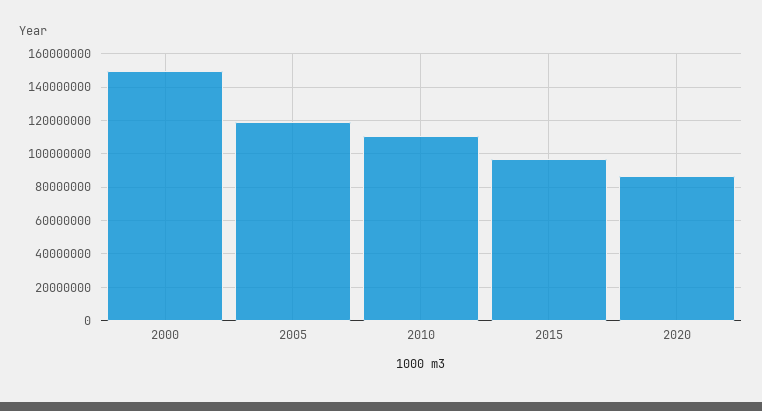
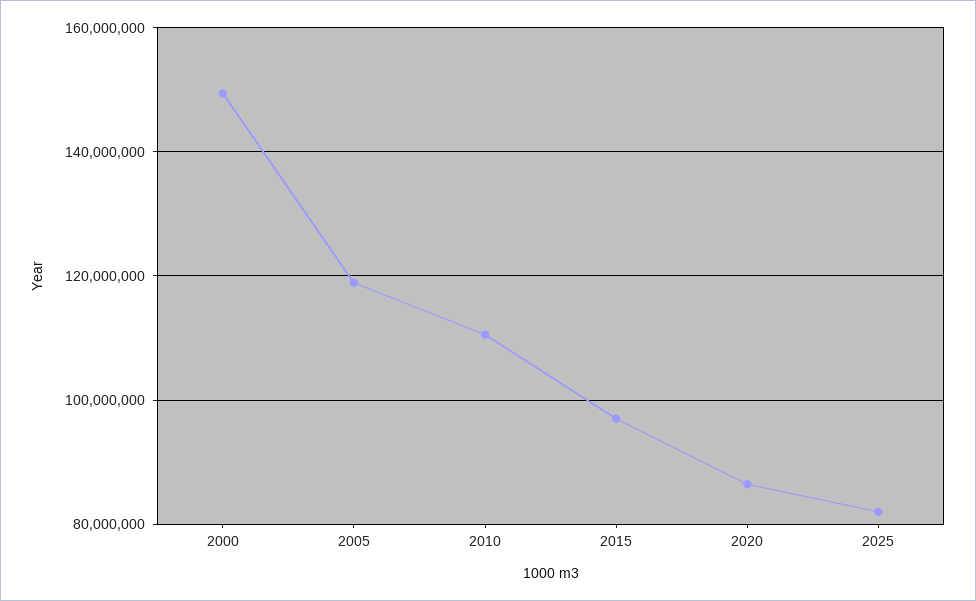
2025: none -> 82000000

